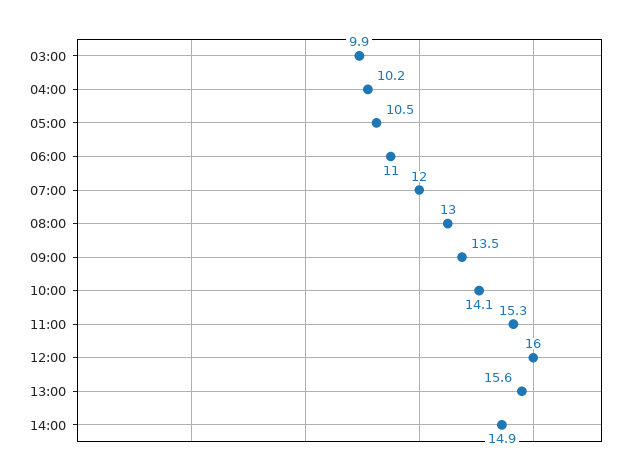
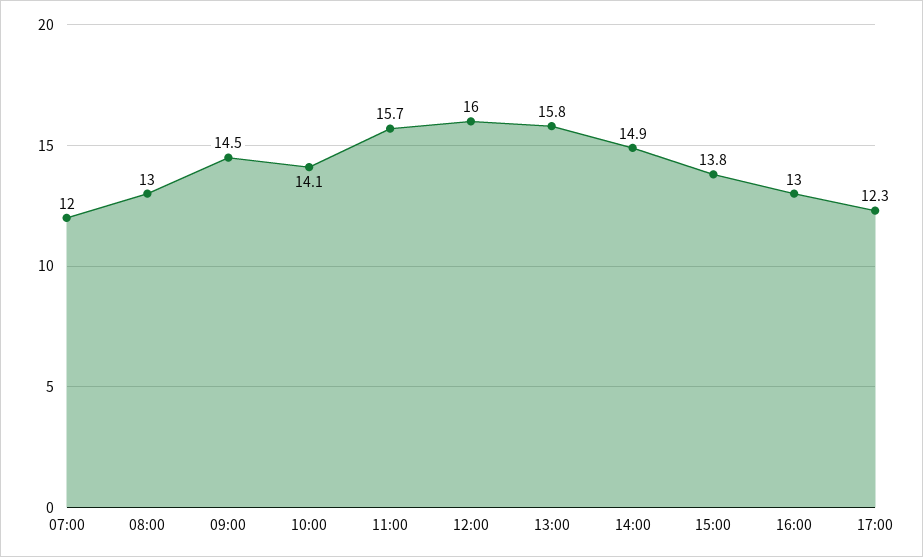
03:00: 9.9 -> none
04:00: 10.2 -> none
05:00: 10.5 -> none
06:00: 11 -> none
09:00: 13.5 -> 14.5
11:00: 15.3 -> 15.7
13:00: 15.6 -> 15.8
15:00: none -> 13.8
16:00: none -> 13
17:00: none -> 12.3

